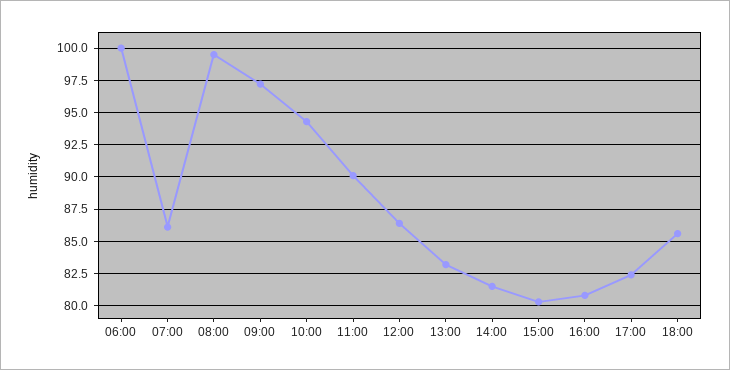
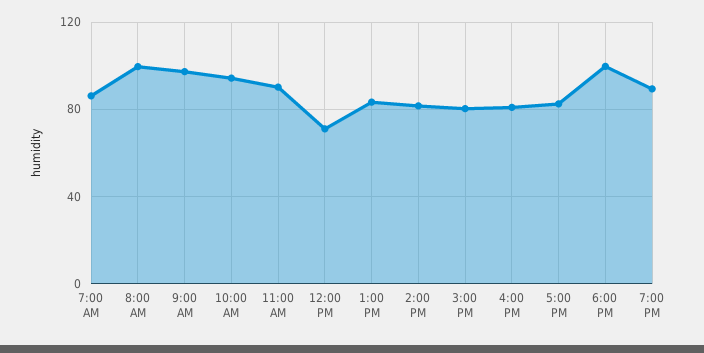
06:00: 100 -> none
12:00: 86.5 -> 70
18:00: 85.5 -> 100
7:00 PM: none -> 90

